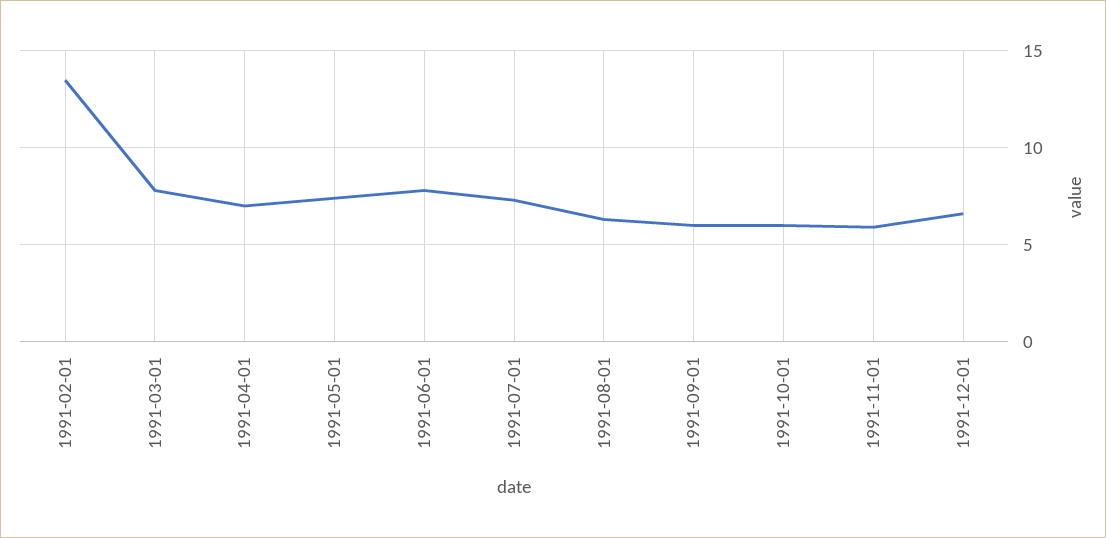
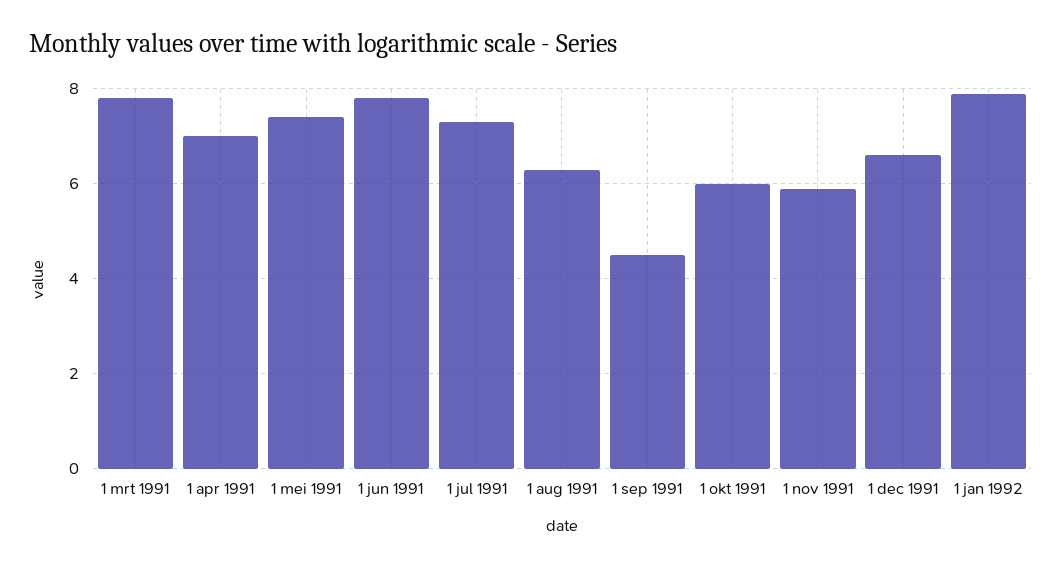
1991-02-01: 13.5 -> none
1991-09-01: 6 -> 4.5
1 jan 1992: none -> 8

